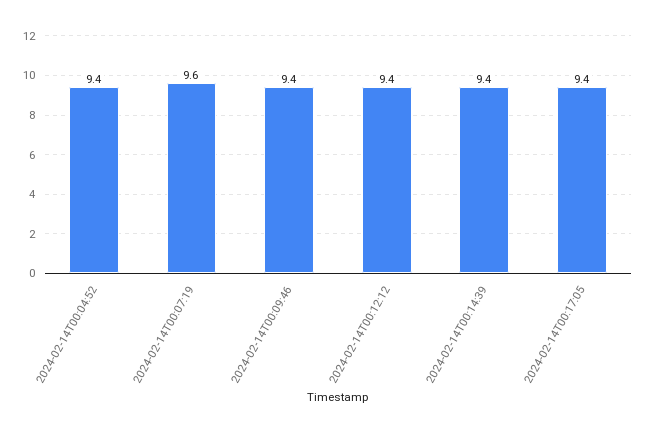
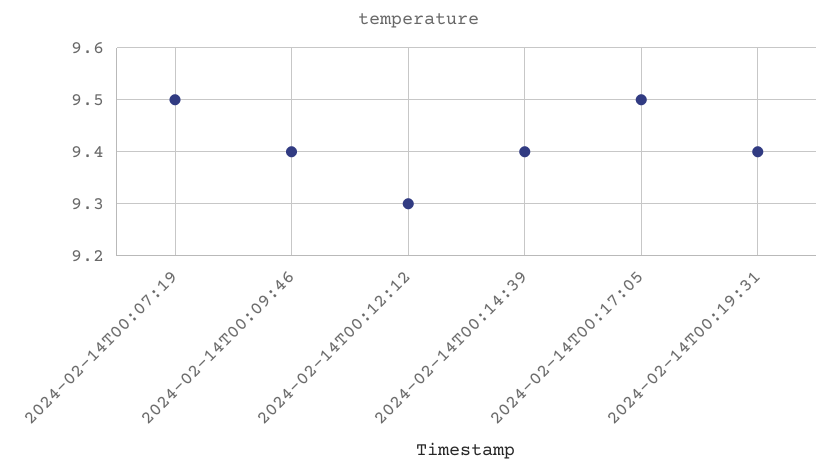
2024-02-14T00:04:52: 9.4 -> none
2024-02-14T00:07:19: 9.6 -> 9.5
2024-02-14T00:12:12: 9.4 -> 9.3
2024-02-14T00:17:05: 9.4 -> 9.5
2024-02-14T00:19:31: none -> 9.4

